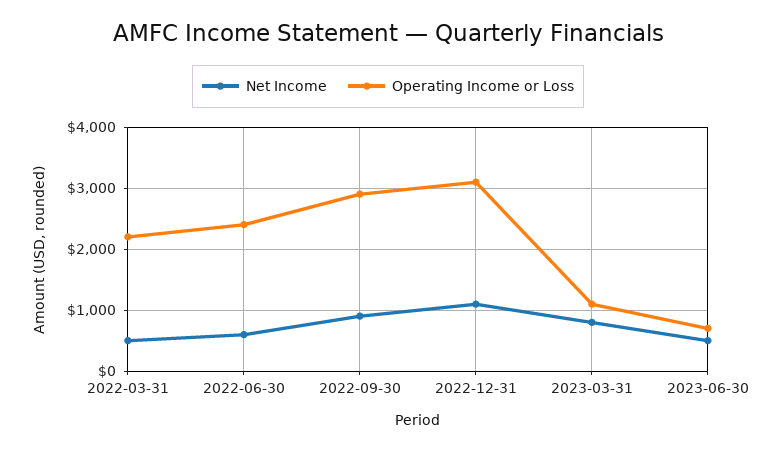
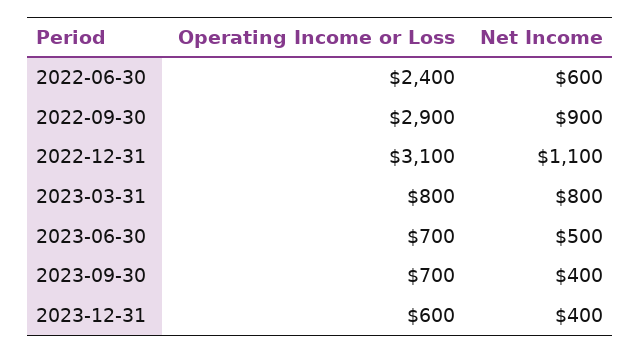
Net Income, 2022-03-31: 500 -> none
Operating Income or Loss, 2022-03-31: 2200 -> none
Operating Income or Loss, 2023-03-31: 1100 -> 800
Operating Income or Loss, 2023-09-30: none -> 700
Net Income, 2023-09-30: none -> 400
Operating Income or Loss, 2023-12-31: none -> 600
Net Income, 2023-12-31: none -> 400

